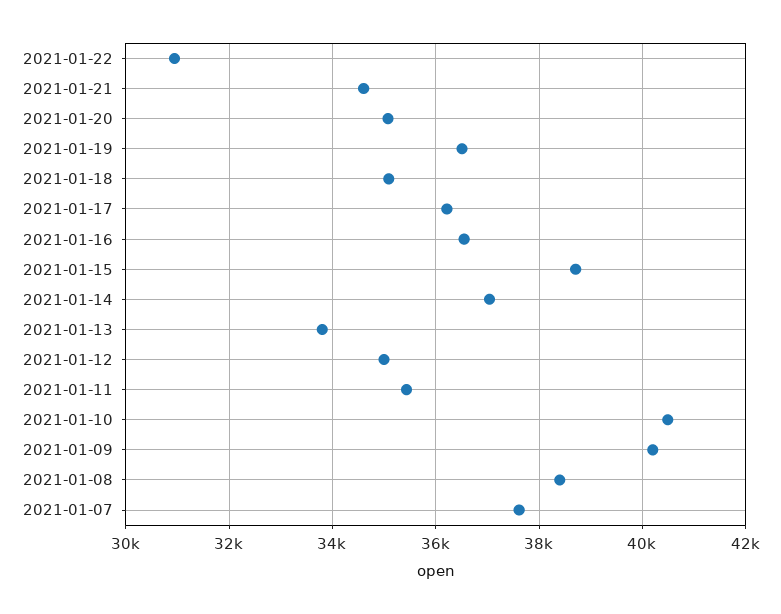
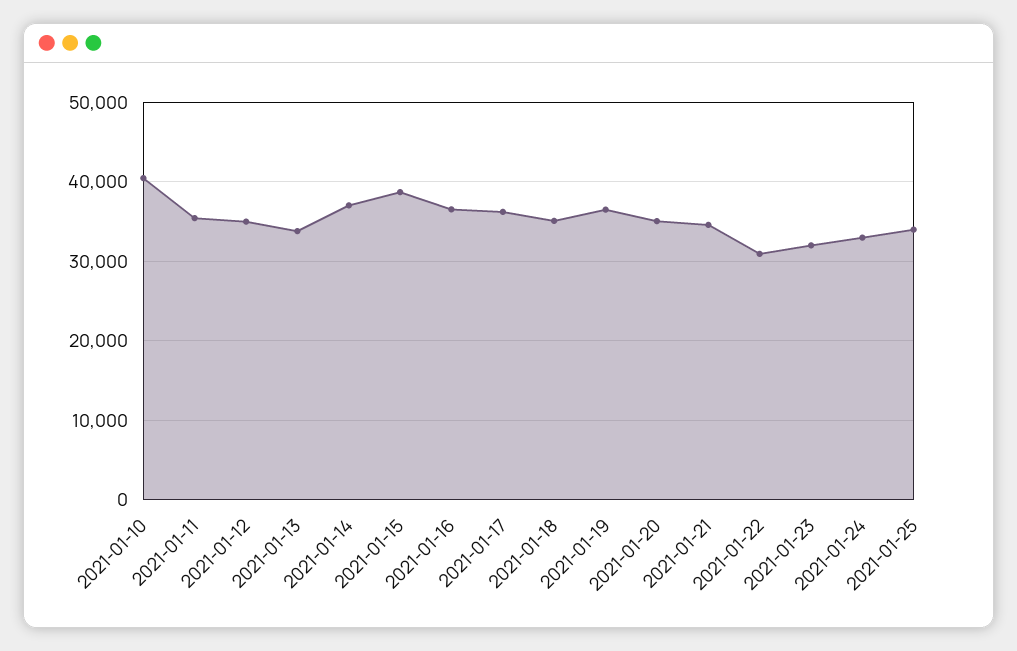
2021-01-09: 40200 -> none
2021-01-08: 38400 -> none
2021-01-07: 37600 -> none
2021-01-23: none -> 32000
2021-01-24: none -> 33000
2021-01-25: none -> 34000

